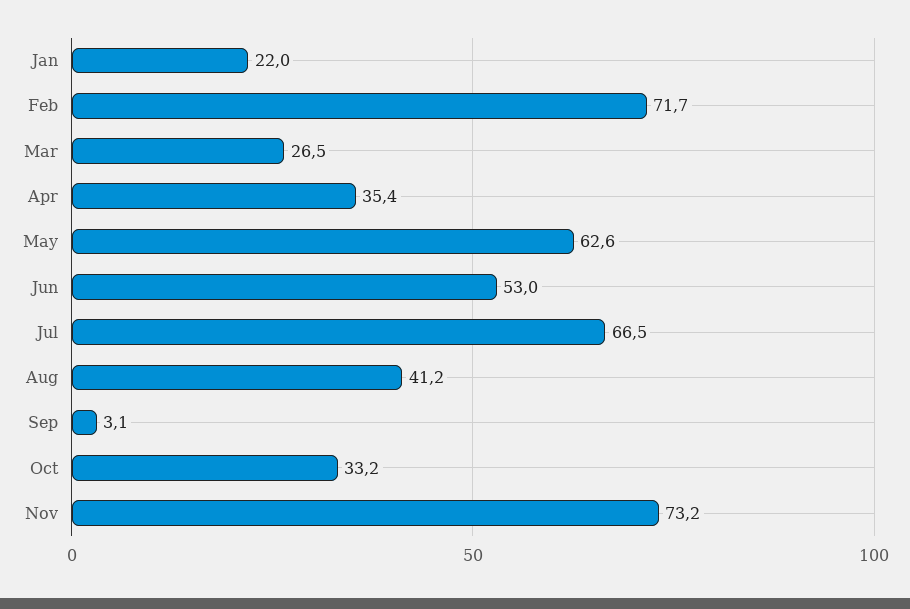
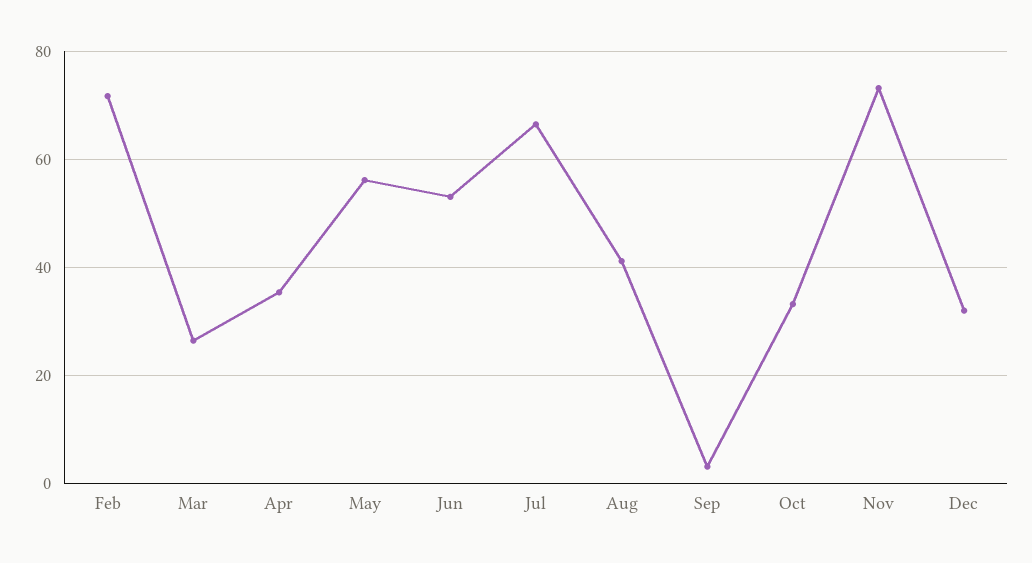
Jan: 22 -> none
May: 62.6 -> 56
Dec: none -> 32

